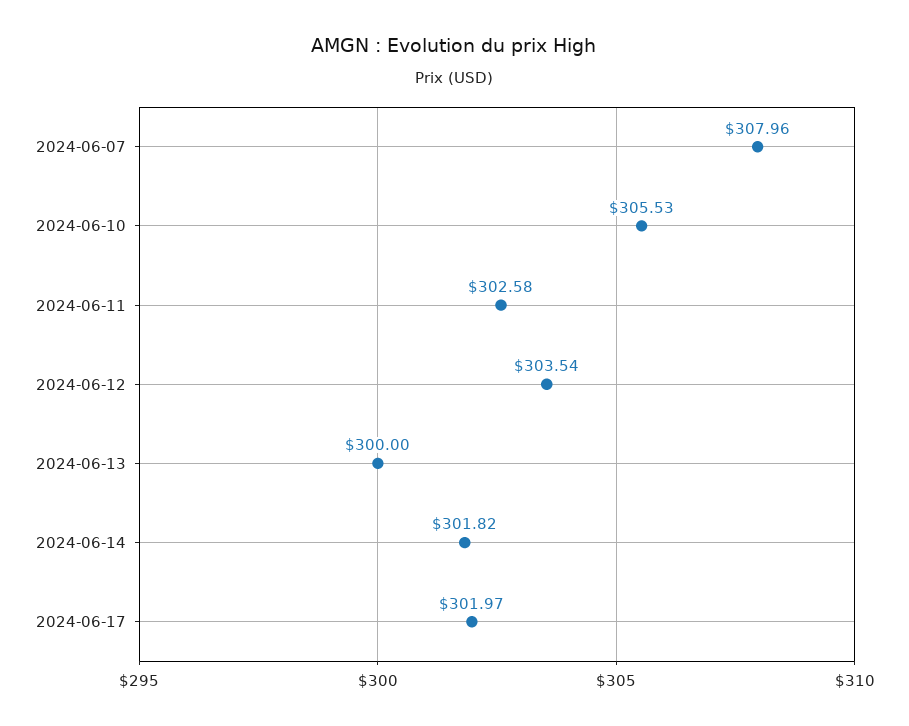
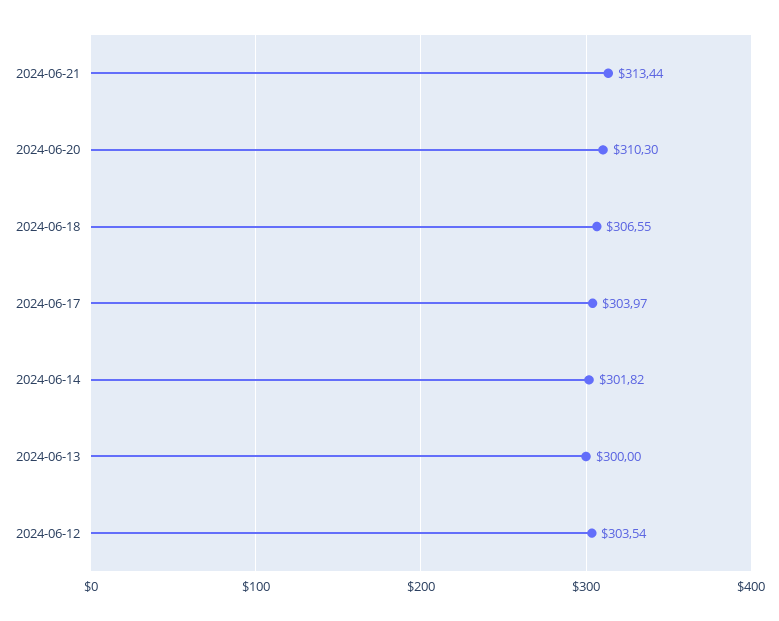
2024-06-07: 307.96 -> none
2024-06-10: 305.53 -> none
2024-06-11: 302.58 -> none
2024-06-17: 301.97 -> 303.97
2024-06-21: none -> 313.44
2024-06-20: none -> 310.3
2024-06-18: none -> 306.55

